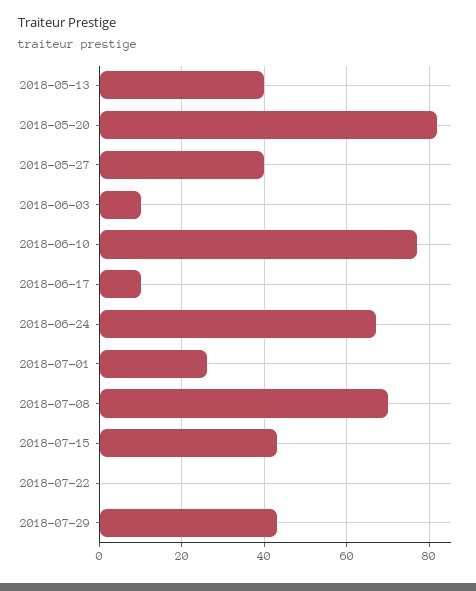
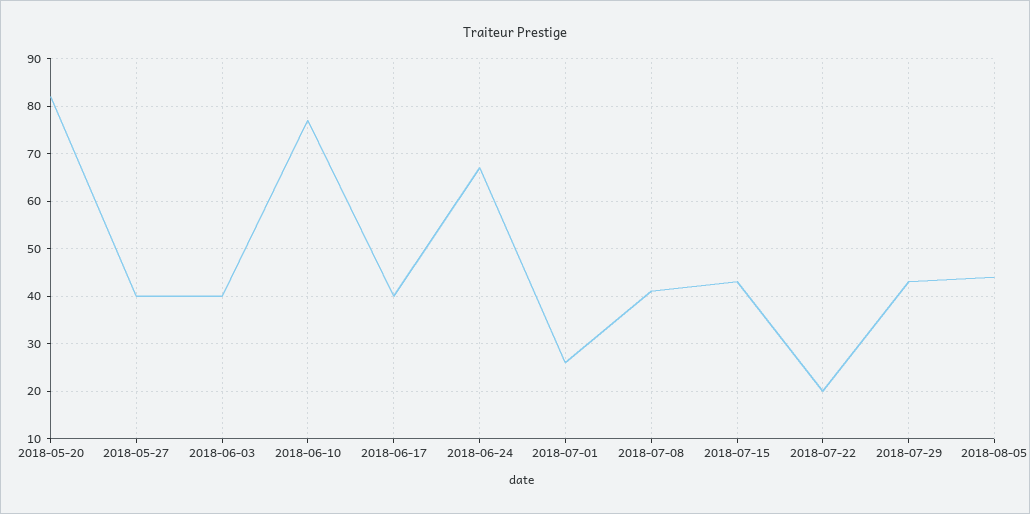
2018-05-13: 40 -> none
2018-06-03: 10 -> 40
2018-06-17: 10 -> 40
2018-07-08: 70 -> 40
2018-07-22: 0 -> 20
2018-08-05: none -> 45

